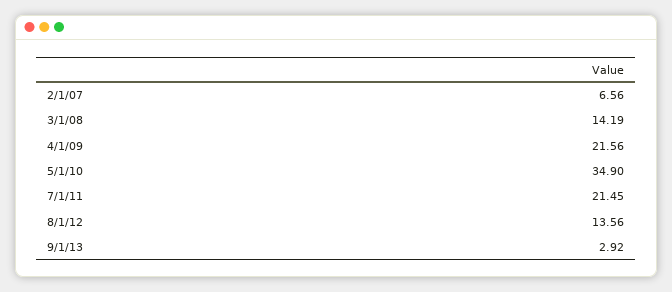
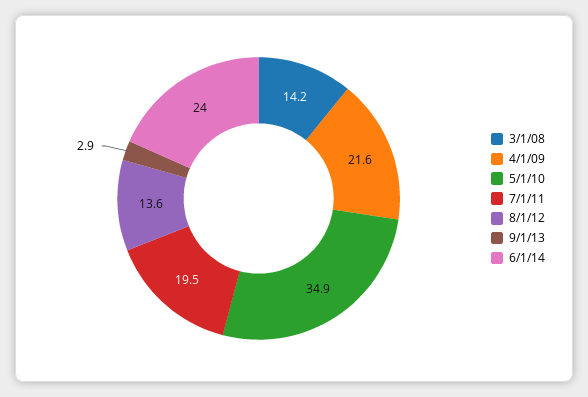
2/1/07: 6.56 -> none
7/1/11: 21.45 -> 19.5
6/1/14: none -> 24

